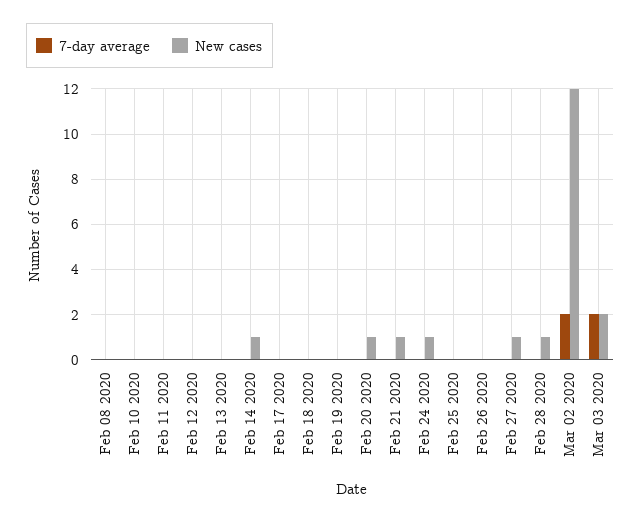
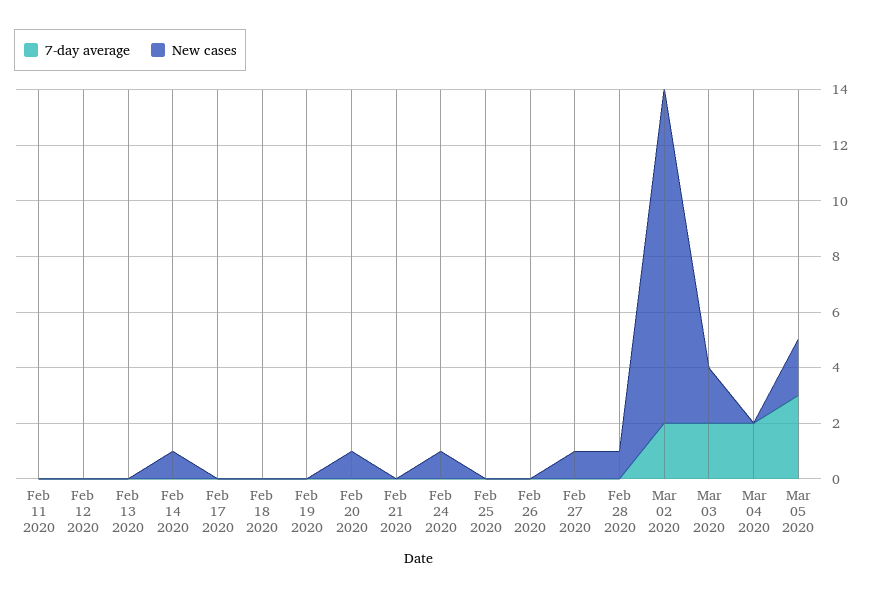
7-day average, Feb 08 2020: 0 -> none
New cases, Feb 08 2020: 0 -> none
7-day average, Feb 10 2020: 0 -> none
New cases, Feb 10 2020: 0 -> none
New cases, Feb 21 2020: 1 -> 0
7-day average, Mar 04 2020: none -> 2
New cases, Mar 04 2020: none -> 0
7-day average, Mar 05 2020: none -> 3
New cases, Mar 05 2020: none -> 2

